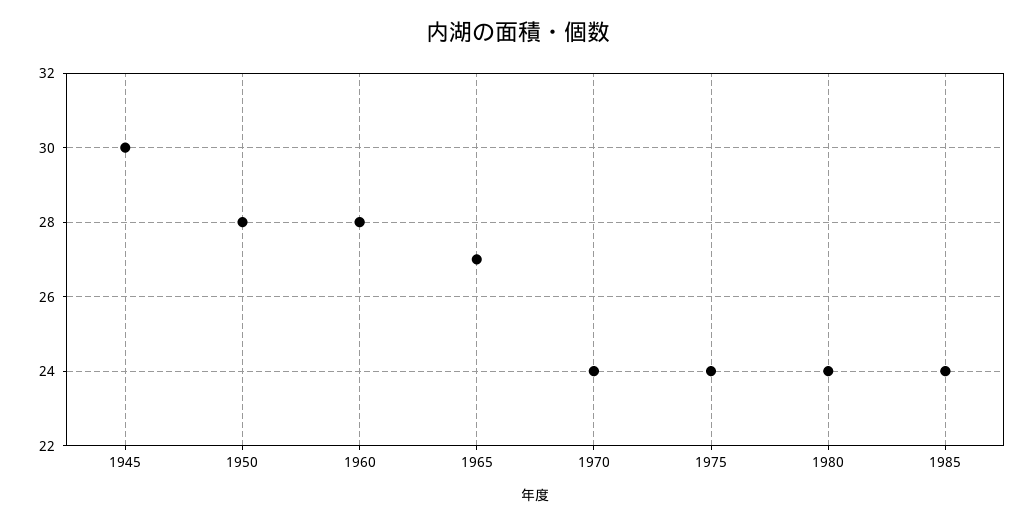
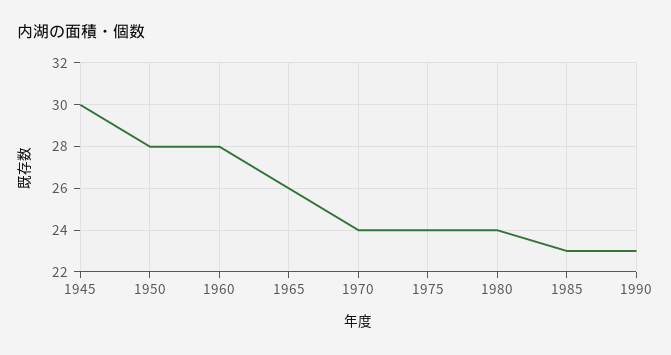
1965: 27 -> 26
1985: 24 -> 23
1990: none -> 23

